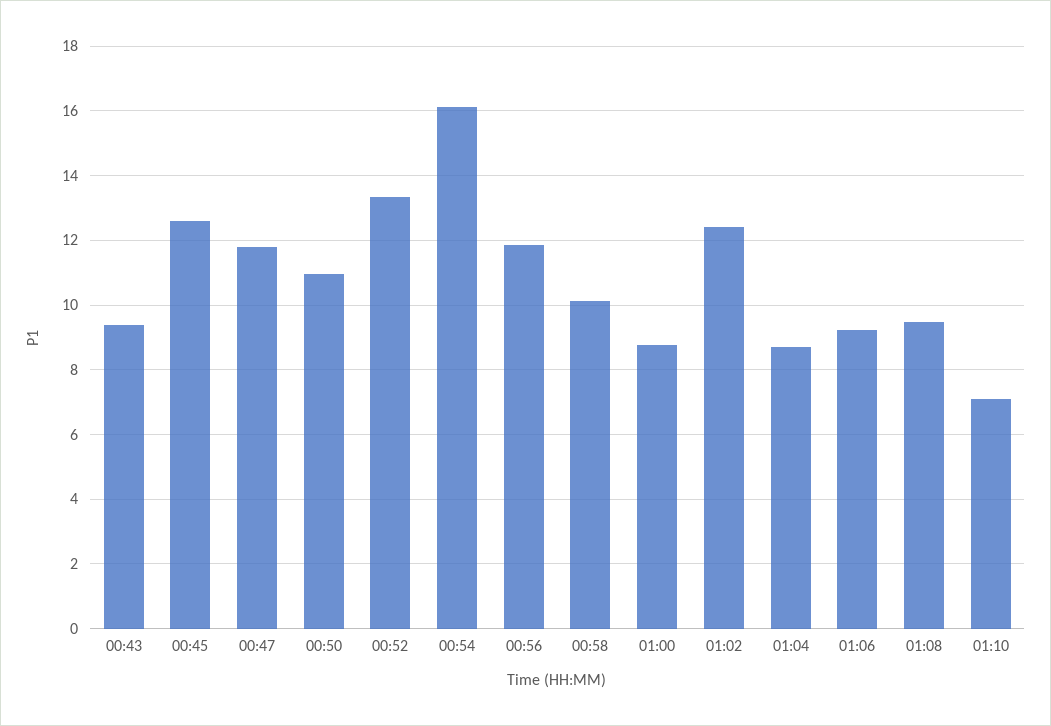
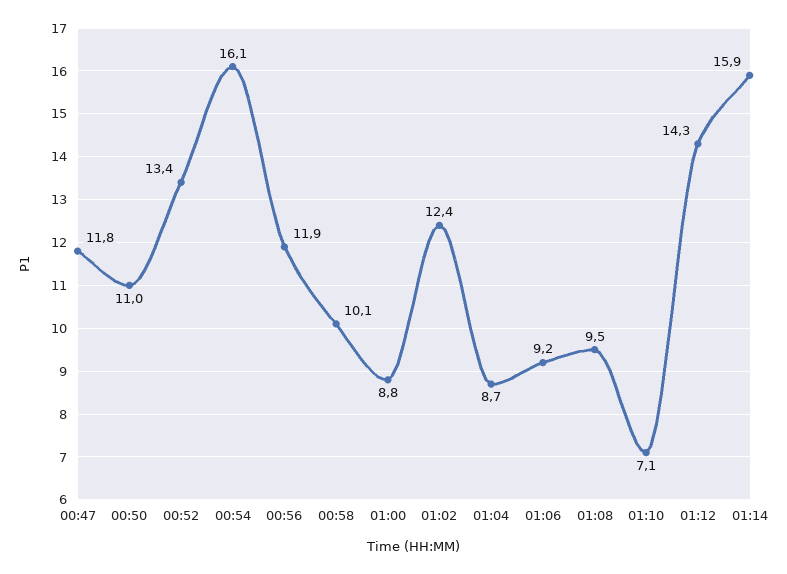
00:43: 9.4 -> none
00:45: 12.6 -> none
01:12: none -> 14.3
01:14: none -> 15.9

